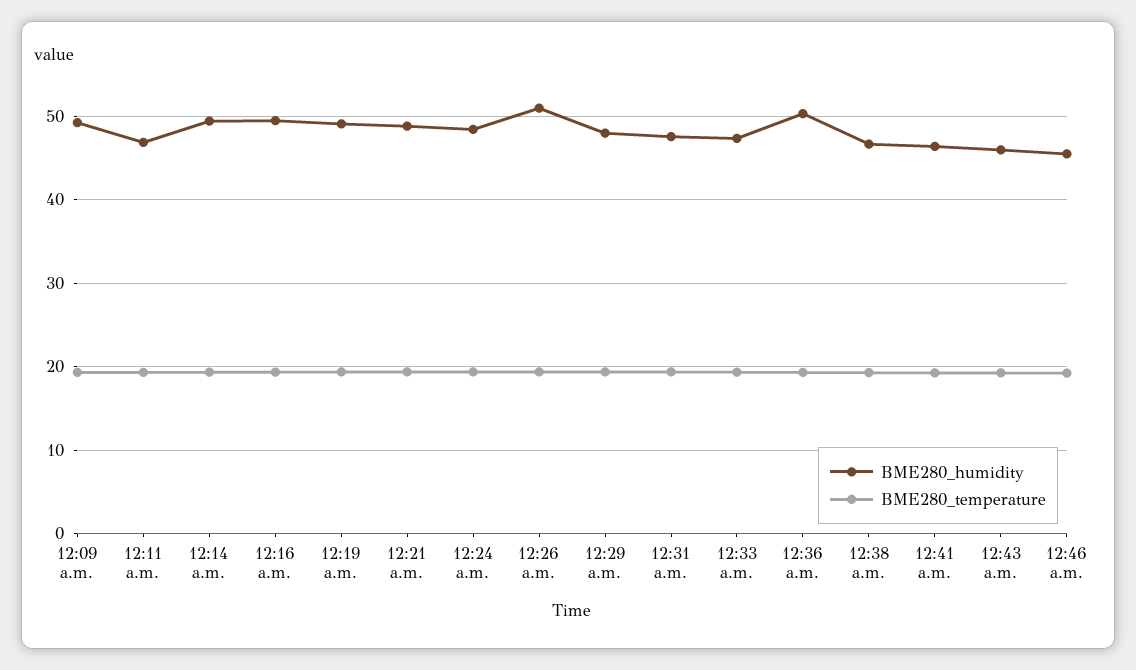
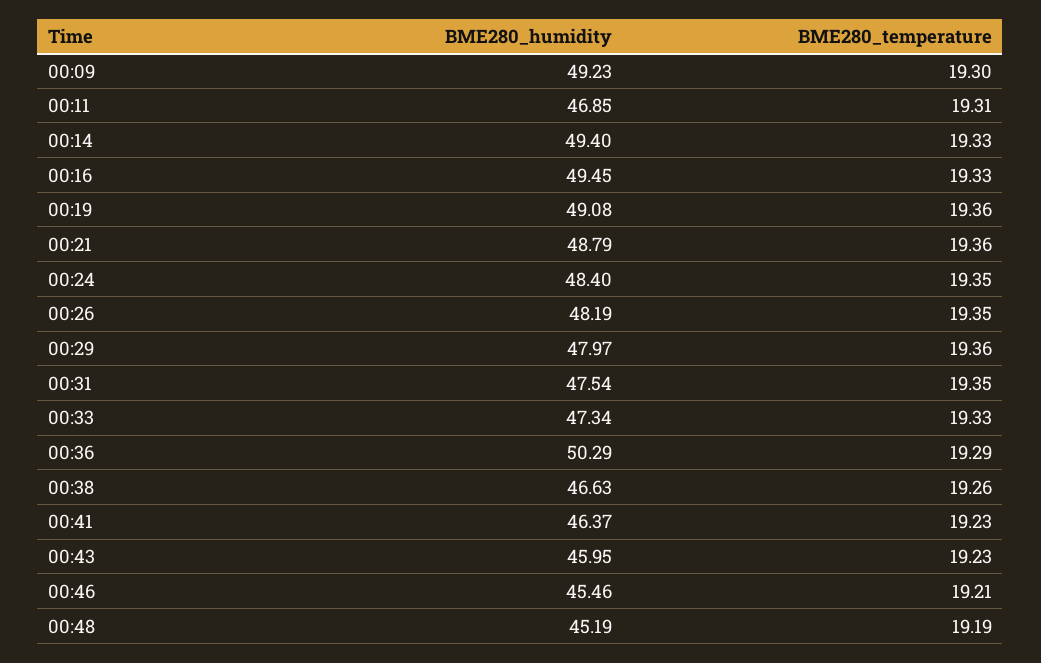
BME280_humidity, 12:26 a.m.: 51 -> 48.19
BME280_humidity, 00:48: none -> 45.19
BME280_temperature, 00:48: none -> 19.19

